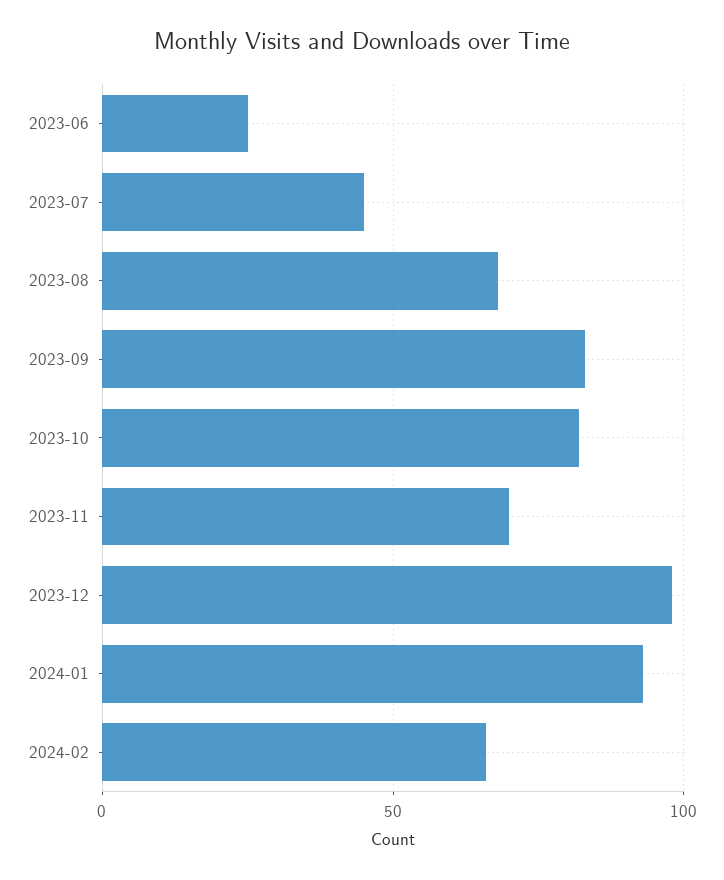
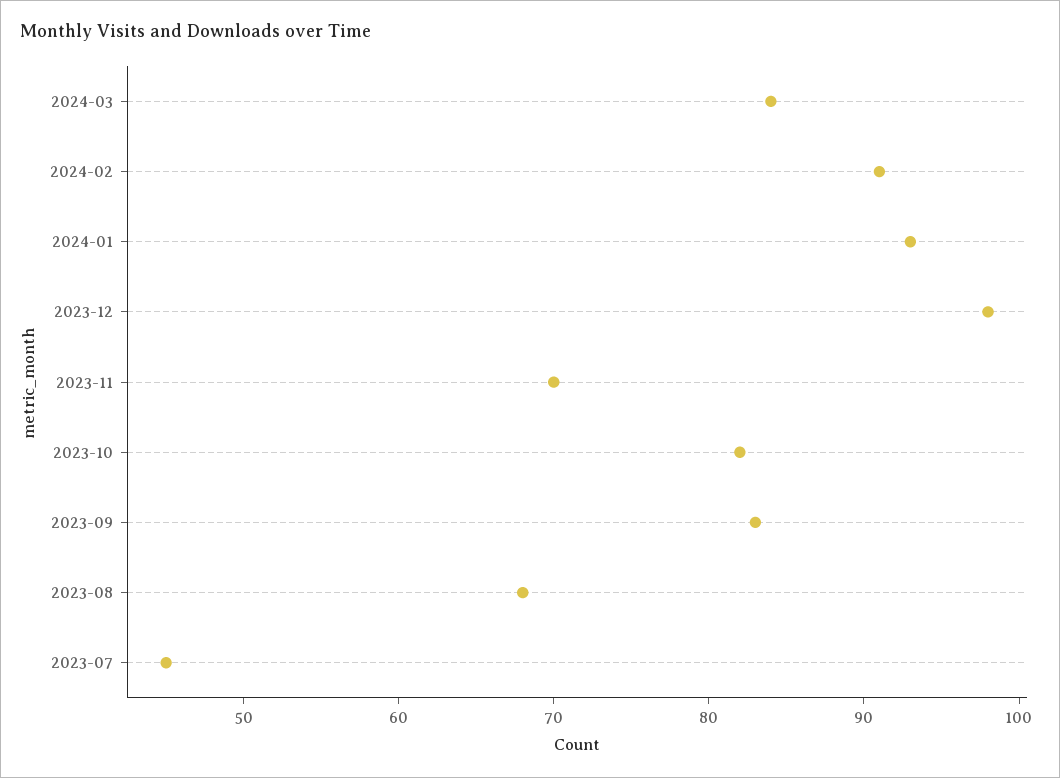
2023-06: 25 -> none
2024-02: 65 -> 91
2024-03: none -> 84

